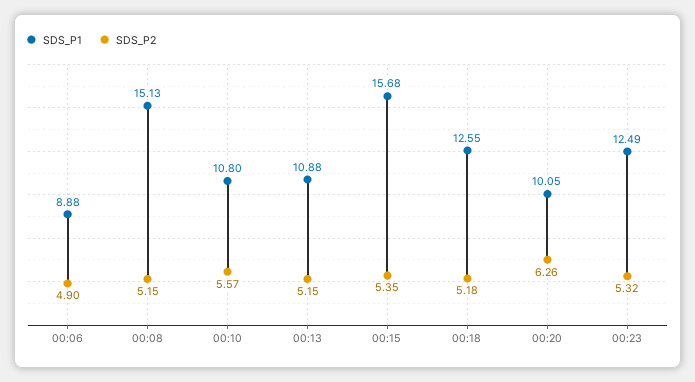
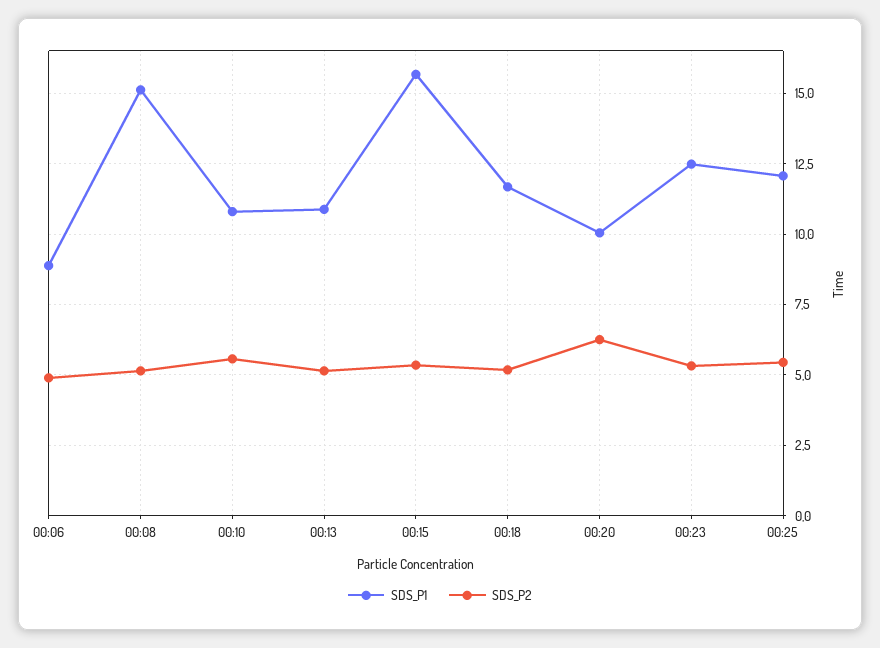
SDS_P1, 00:18: 12.55 -> 11.75
SDS_P1, 00:25: none -> 12
SDS_P2, 00:25: none -> 5.5

